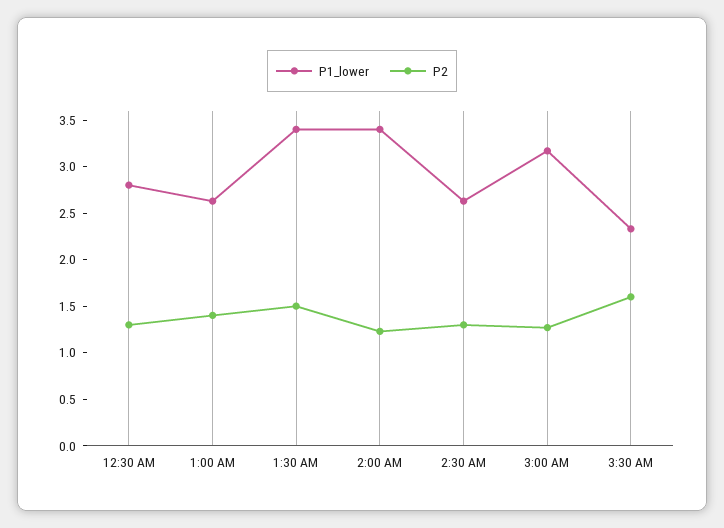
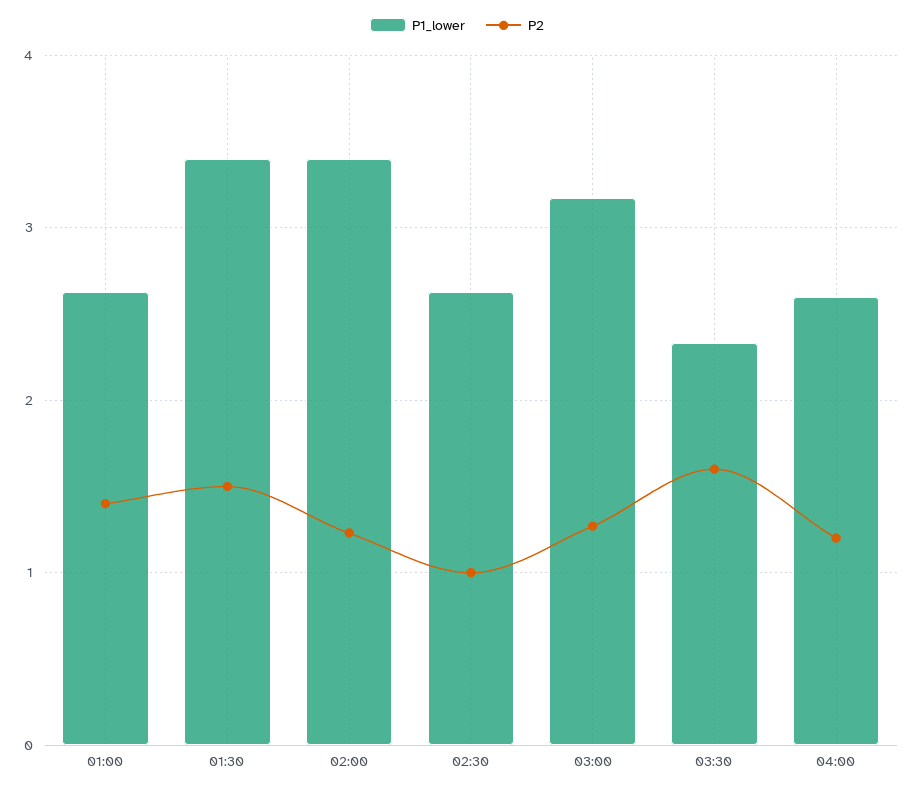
P1_lower, 12:30 AM: 2.8 -> none
P2, 12:30 AM: 1.3 -> none
P2, 2:30 AM: 1.3 -> 1
P1_lower, 04:00: none -> 2.6
P2, 04:00: none -> 1.2

